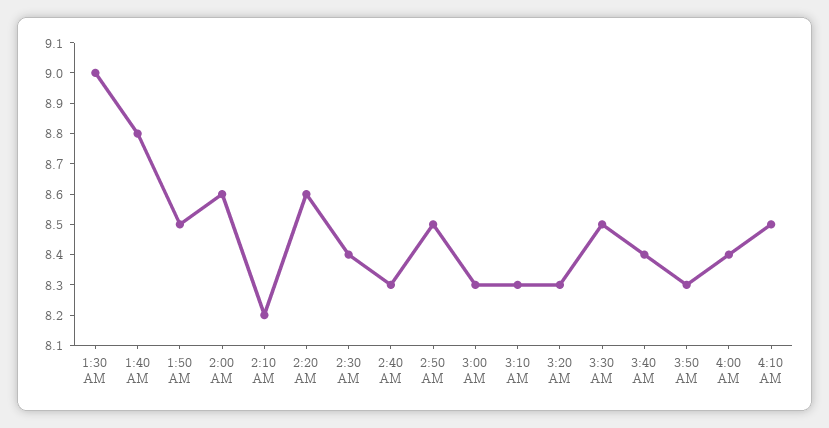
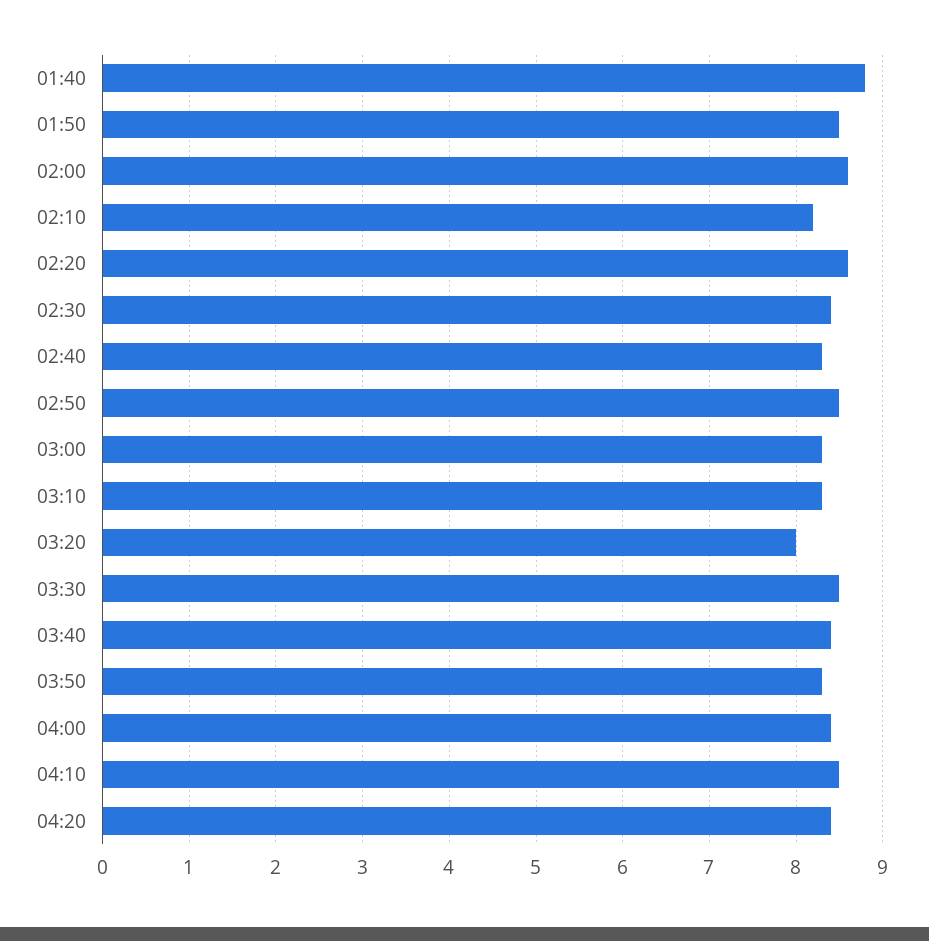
1:30 AM: 9 -> none
3:20 AM: 8.3 -> 8
04:20: none -> 8.4

